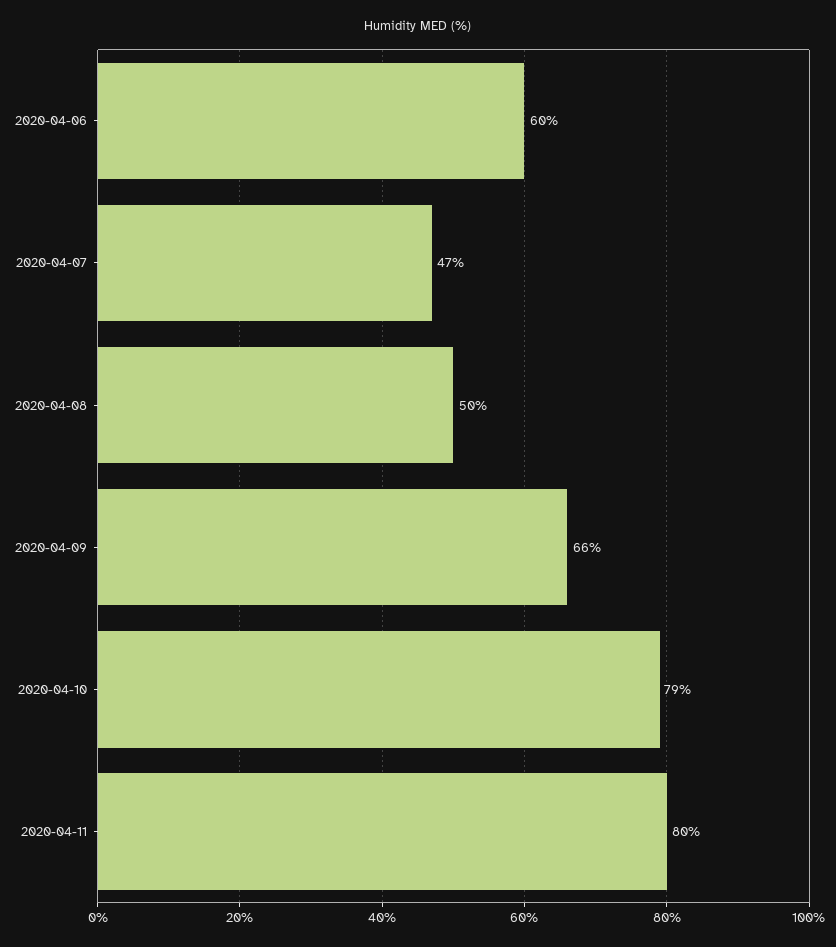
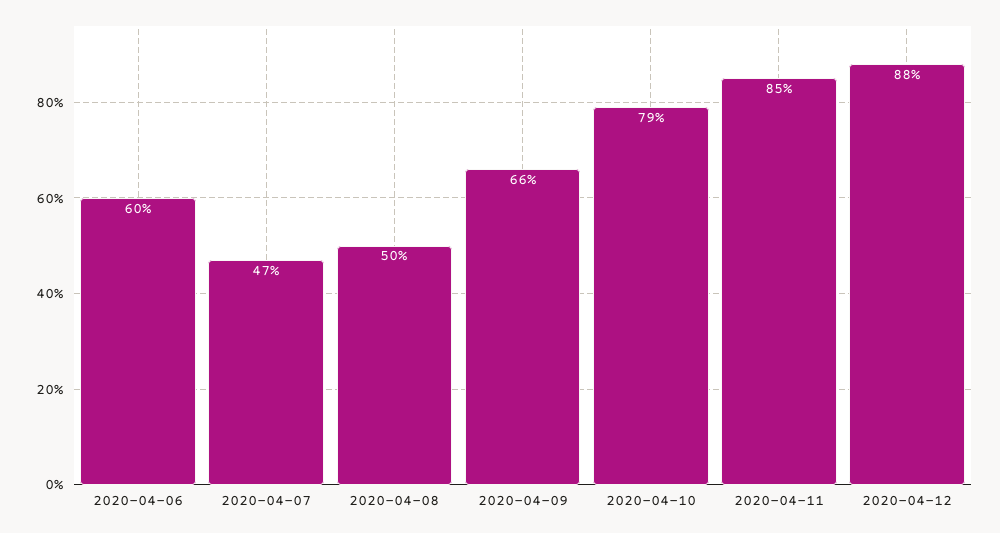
2020-04-11: 80 -> 85
2020-04-12: none -> 88

